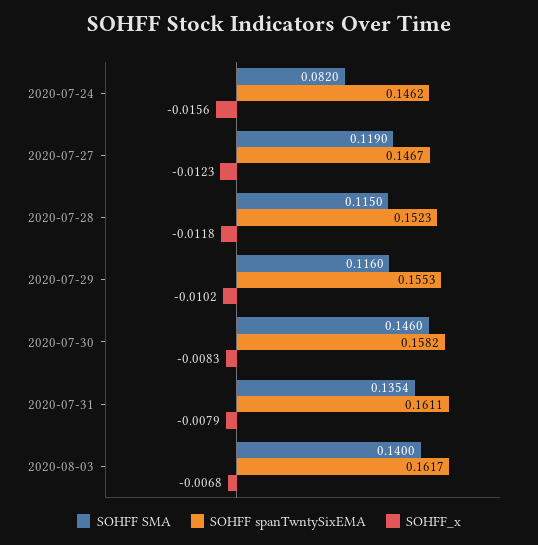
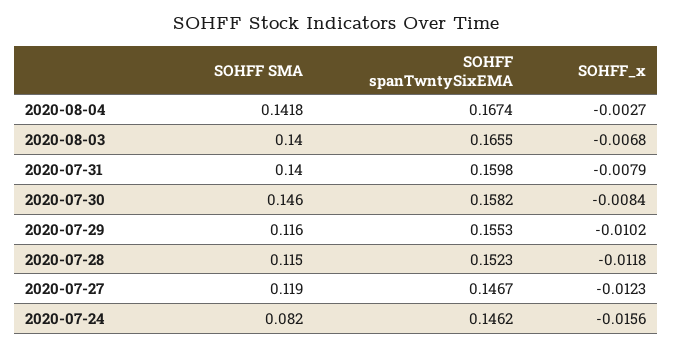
SOHFF_x, 2020-07-30: -0.0083 -> -0.0084
SOHFF SMA, 2020-07-31: 0.1354 -> 0.14
SOHFF spanTwntySixEMA, 2020-07-31: 0.1611 -> 0.1598
SOHFF spanTwntySixEMA, 2020-08-03: 0.1617 -> 0.1655
SOHFF SMA, 2020-08-04: none -> 0.1418
SOHFF spanTwntySixEMA, 2020-08-04: none -> 0.1674
SOHFF_x, 2020-08-04: none -> -0.0027

